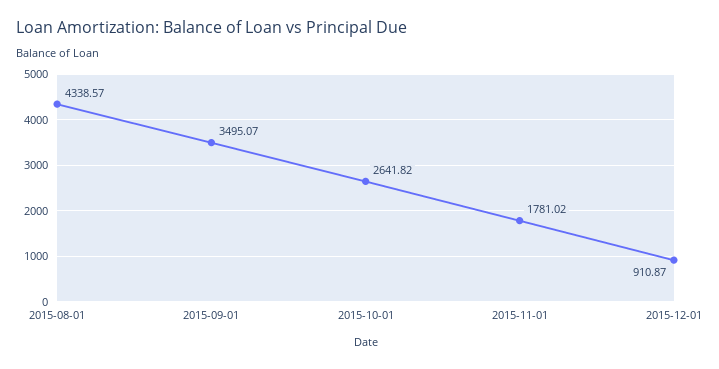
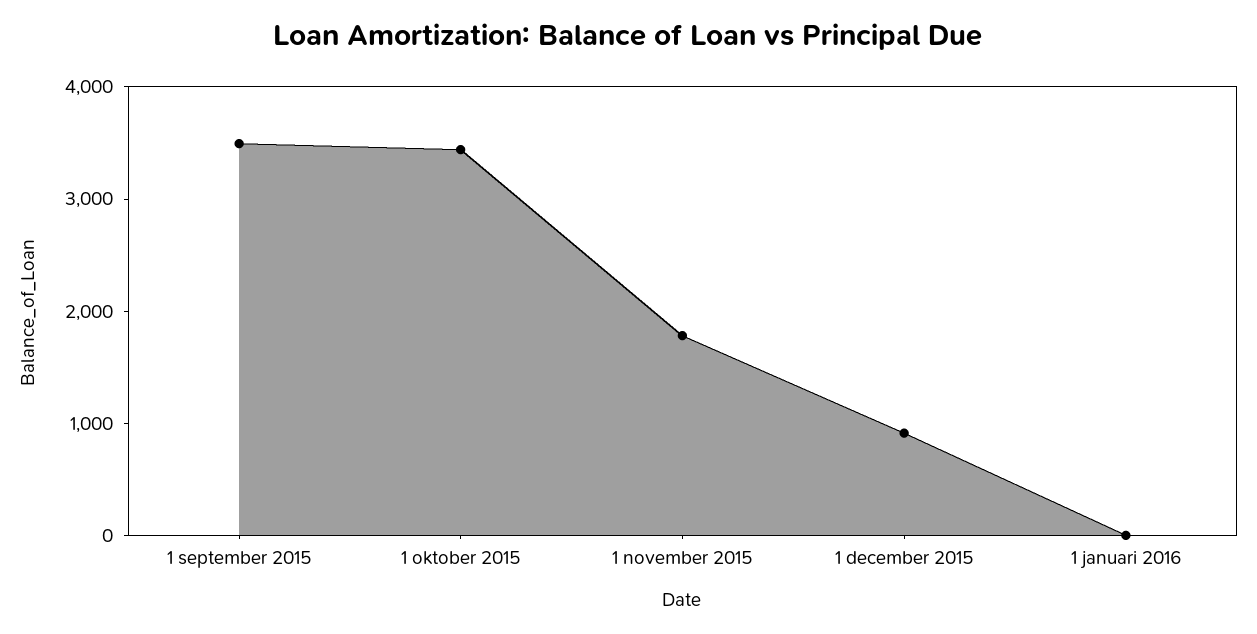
2015-08-01: 4338.57 -> none
2015-10-01: 2641.82 -> 3400
1 januari 2016: none -> 0

